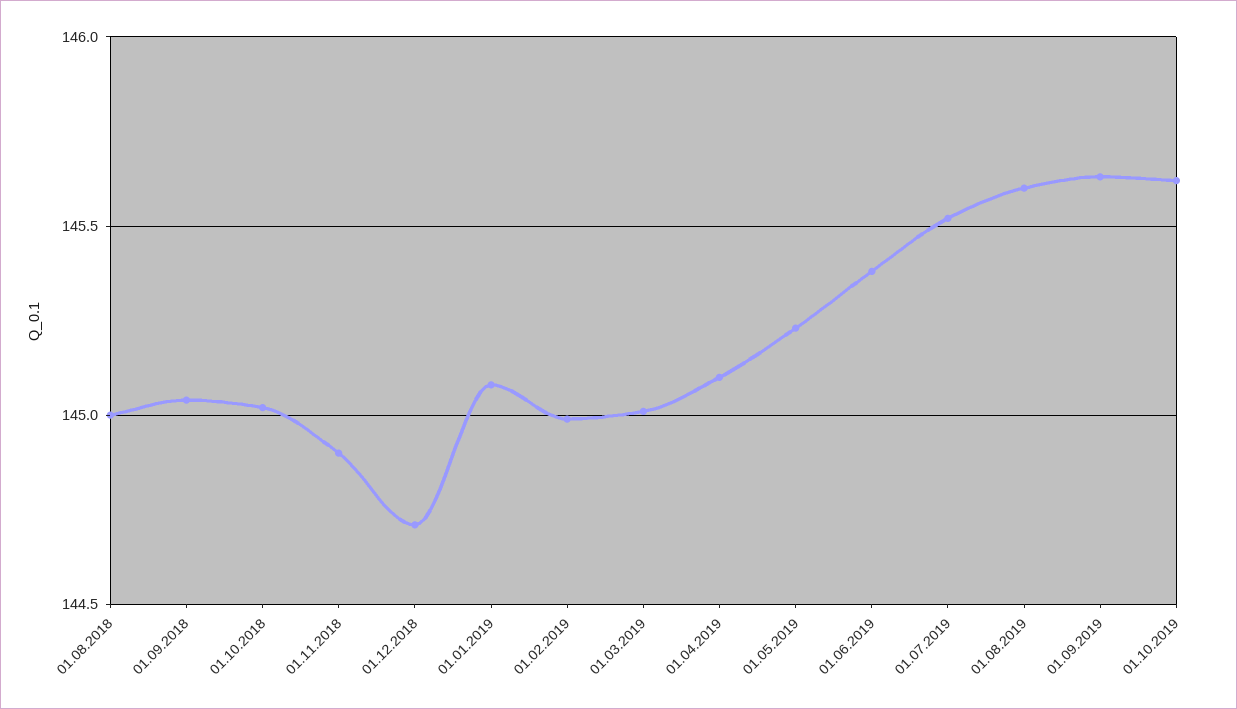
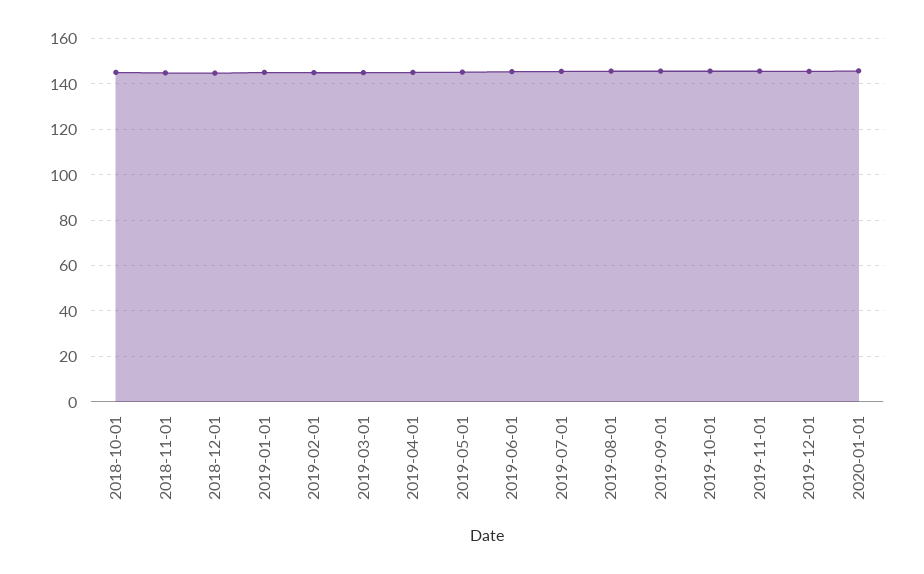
01.08.2018: 145 -> none
01.09.2018: 145.05 -> none
2019-11-01: none -> 145
2019-12-01: none -> 145
2020-01-01: none -> 145

